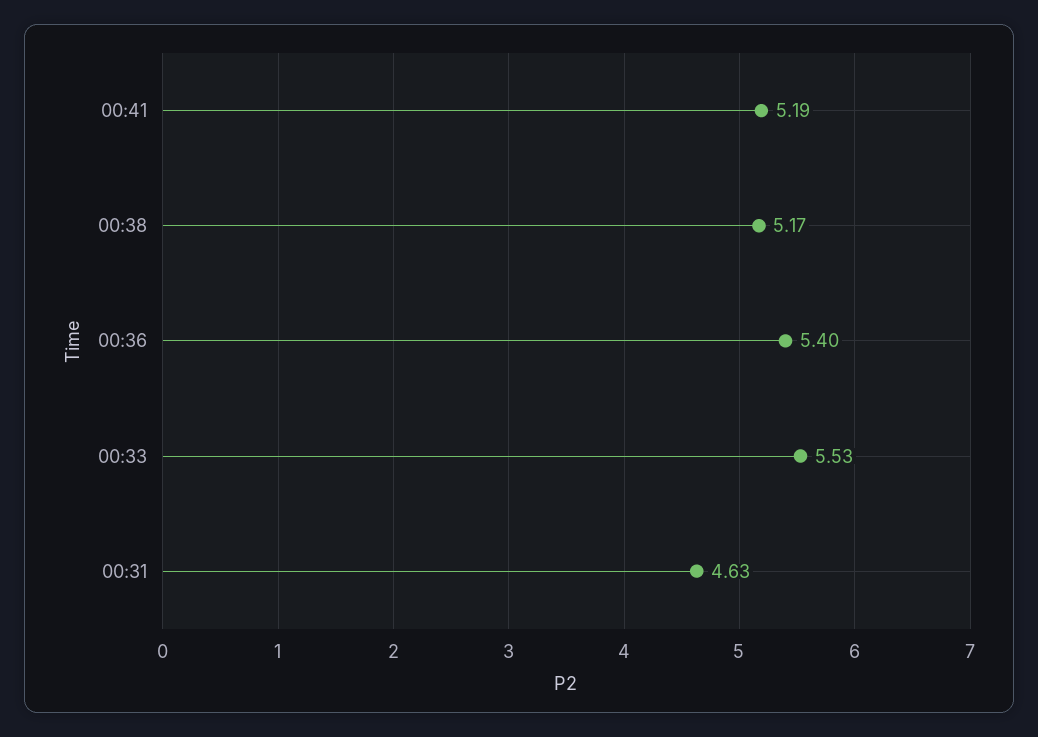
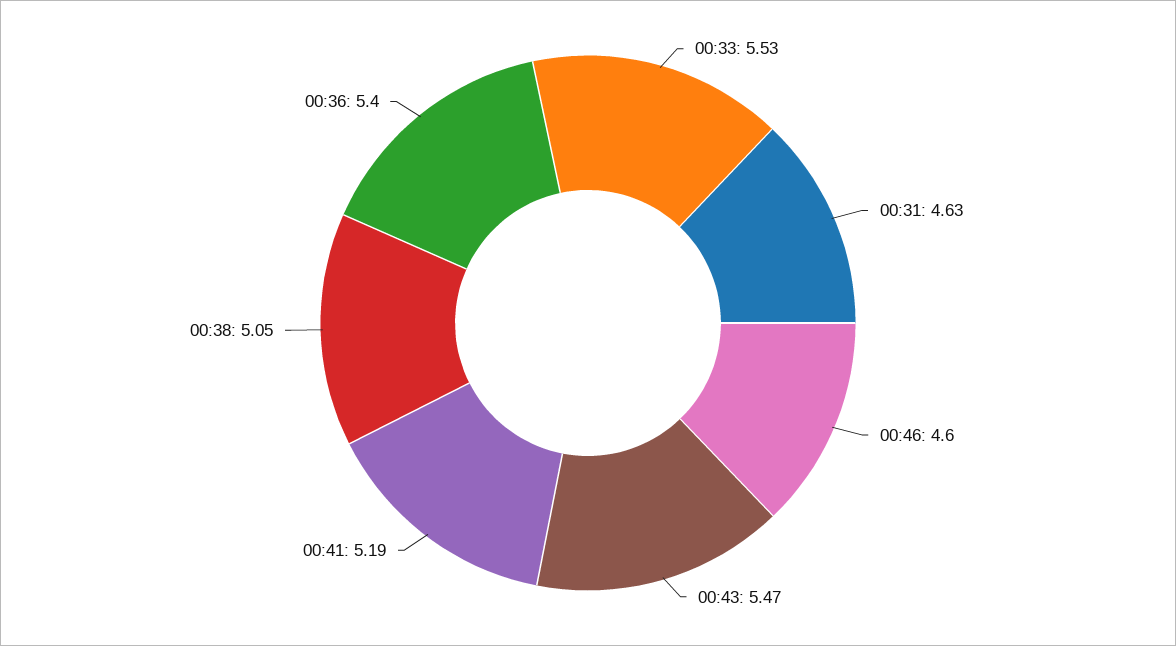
00:38: 5.17 -> 5.05
00:46: none -> 4.6
00:43: none -> 5.47

